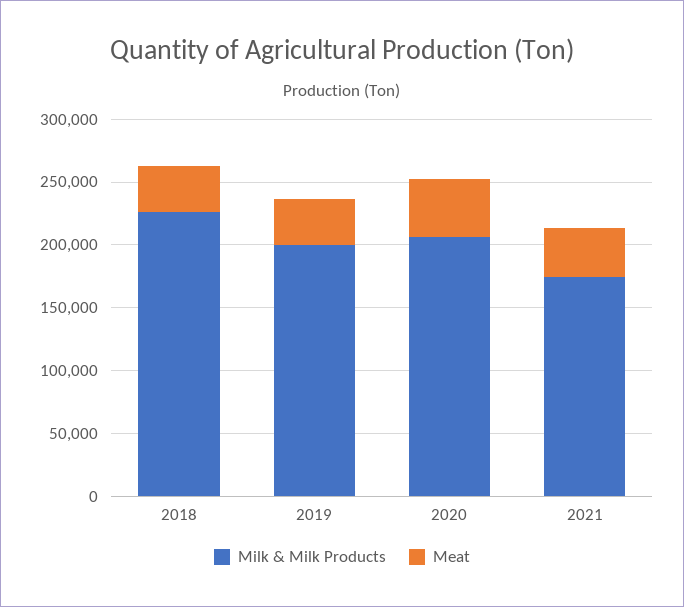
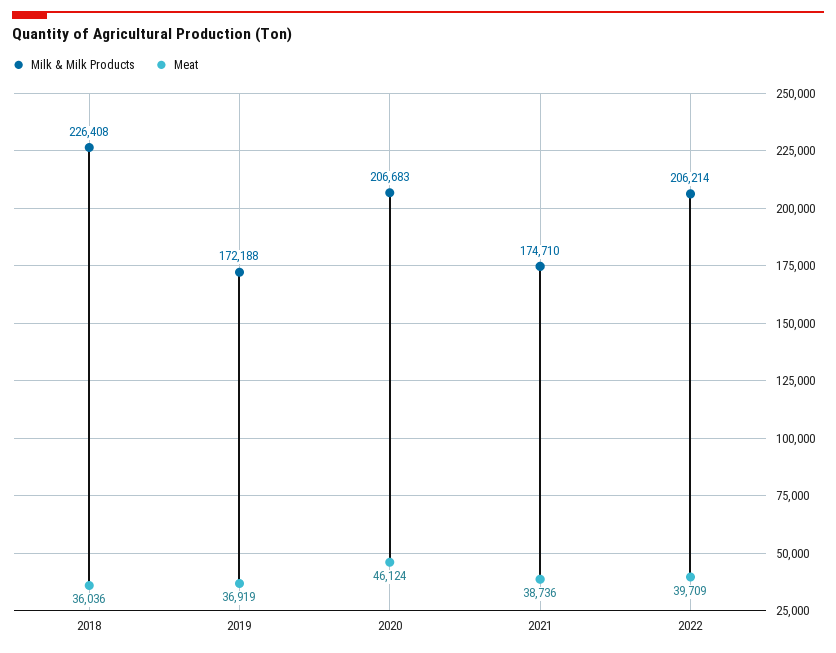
Milk & Milk Products, 2019: 200000 -> 172188
Milk & Milk Products, 2022: none -> 206214
Meat, 2022: none -> 39709

